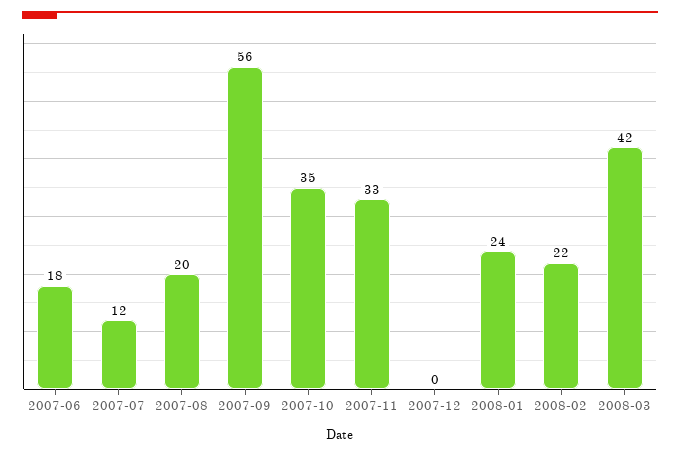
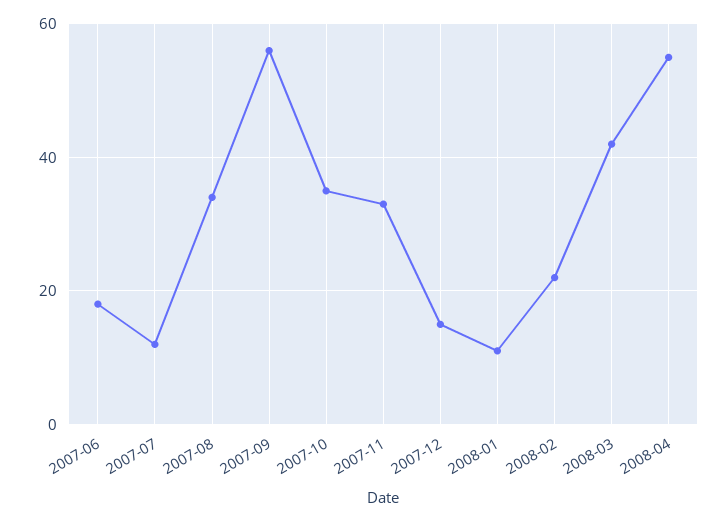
2007-08: 20 -> 35
2007-12: 0 -> 15
2008-01: 24 -> 10
2008-04: none -> 55

